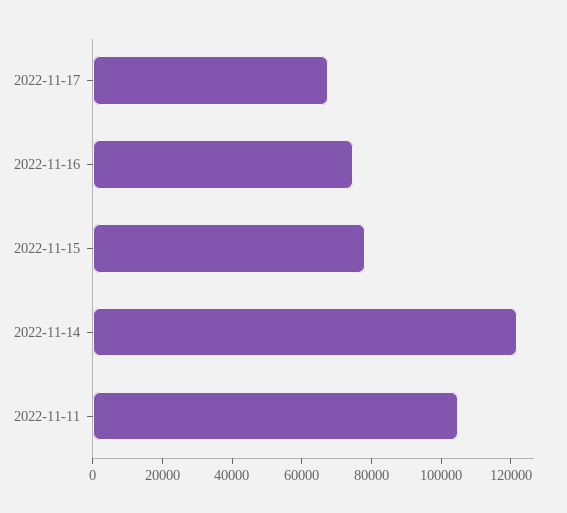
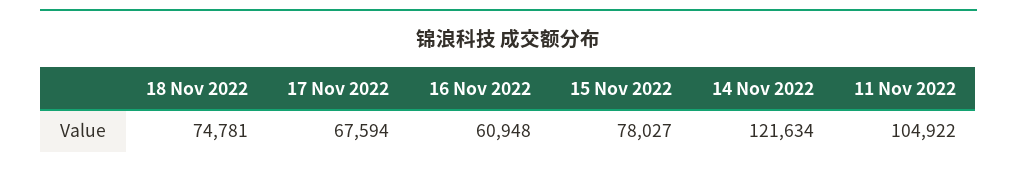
2022-11-16: 75000 -> 60948
18 Nov 2022: none -> 74781

